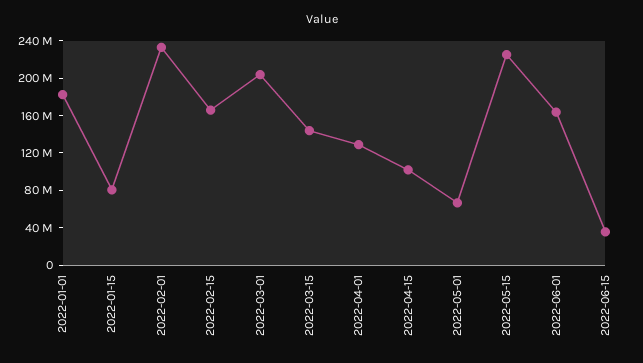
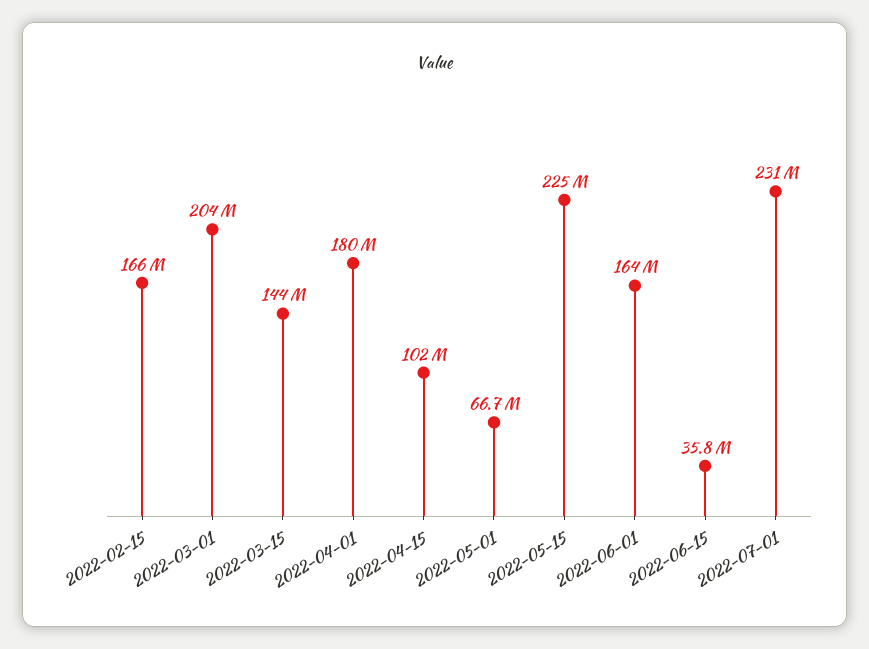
2022-01-01: 180000000 -> none
2022-01-15: 80000000 -> none
2022-02-01: 230000000 -> none
2022-04-01: 130000000 -> 180000000
2022-07-01: none -> 231000000

